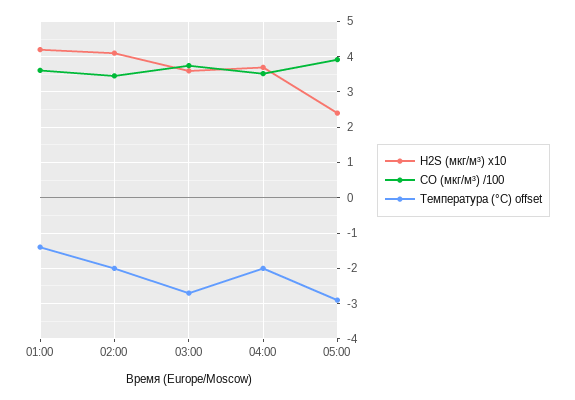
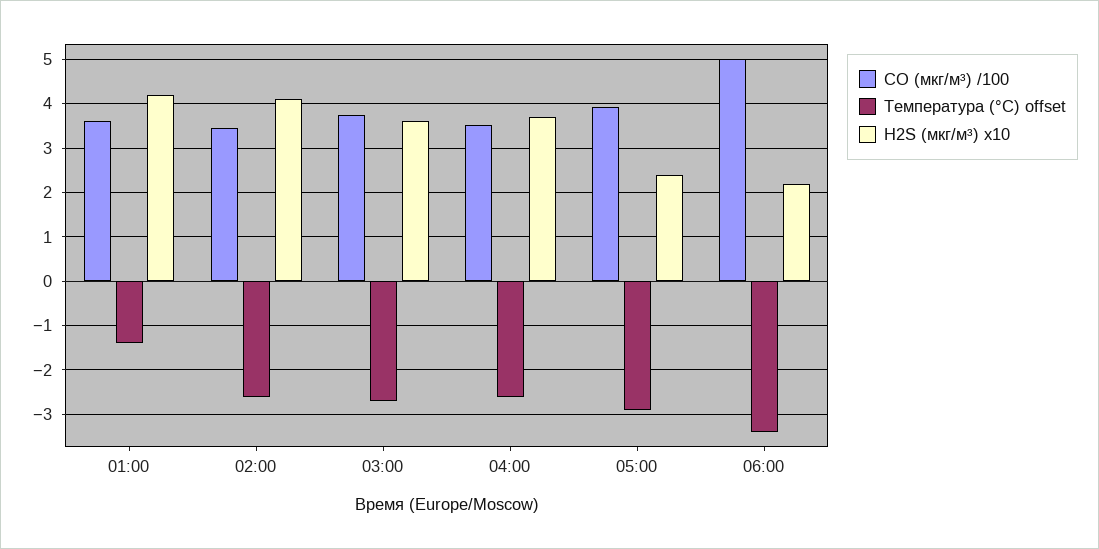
Температура (°C) offset, 02:00: -2 -> -2.6
Температура (°C) offset, 04:00: -2 -> -2.6
CO (мкг/м³) /100, 06:00: none -> 5
Температура (°C) offset, 06:00: none -> -3.4
H2S (мкг/м³) x10, 06:00: none -> 2.2

